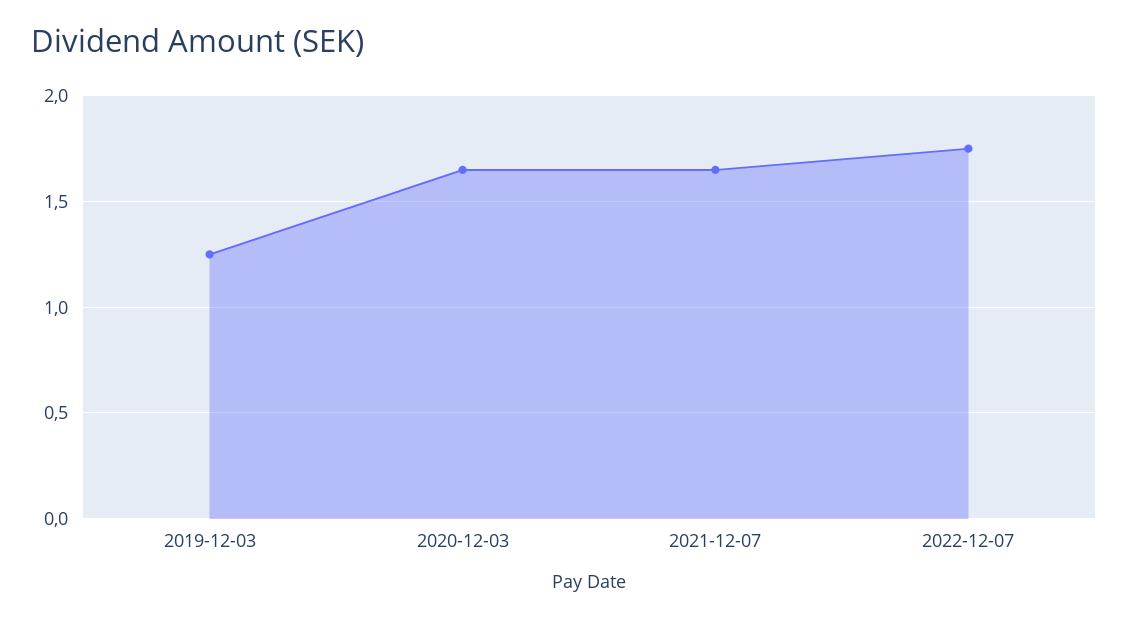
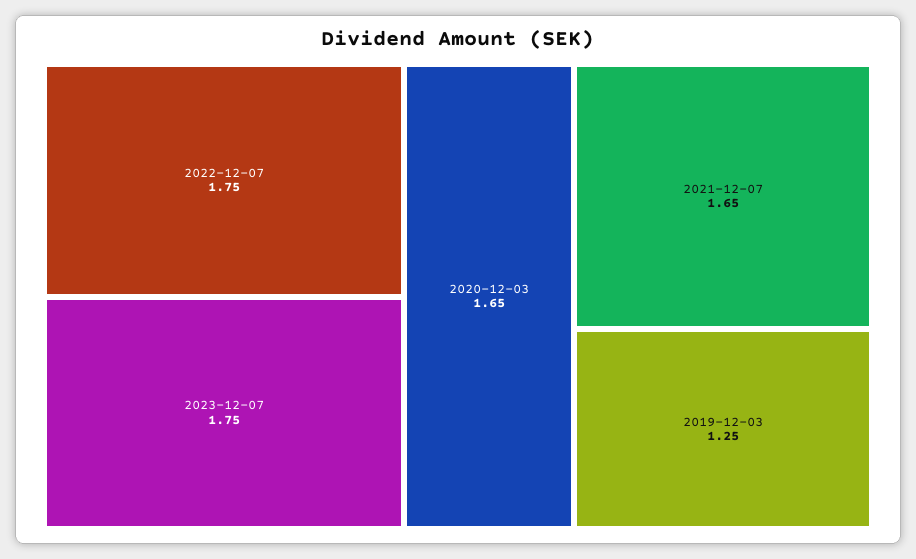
2023-12-07: none -> 1.75

